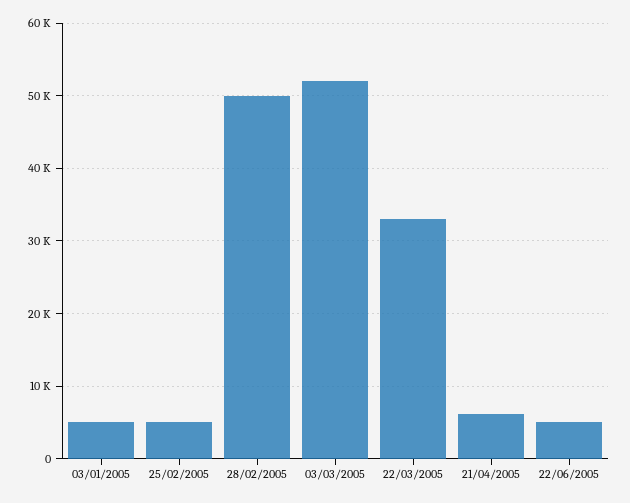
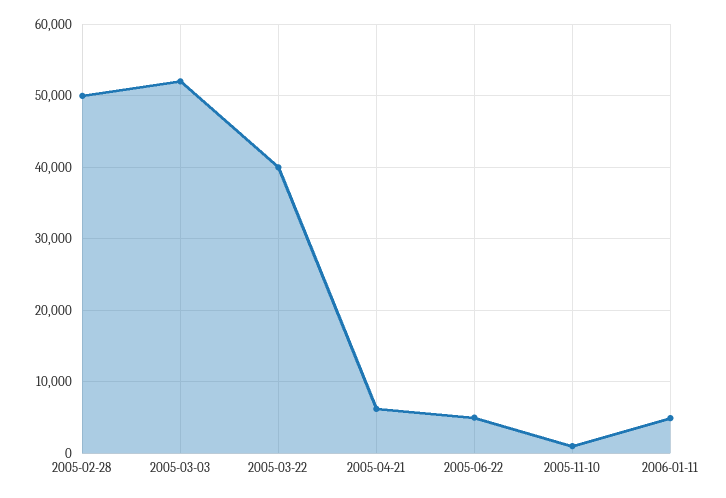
03/01/2005: 5000 -> none
25/02/2005: 5000 -> none
22/03/2005: 33000 -> 40000
2005-11-10: none -> 1000
2006-01-11: none -> 5000

